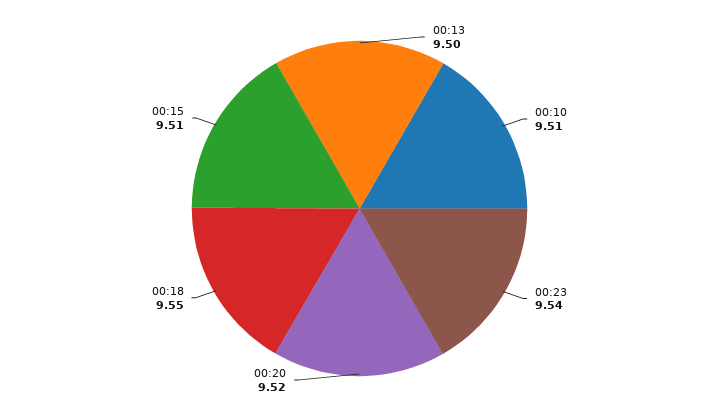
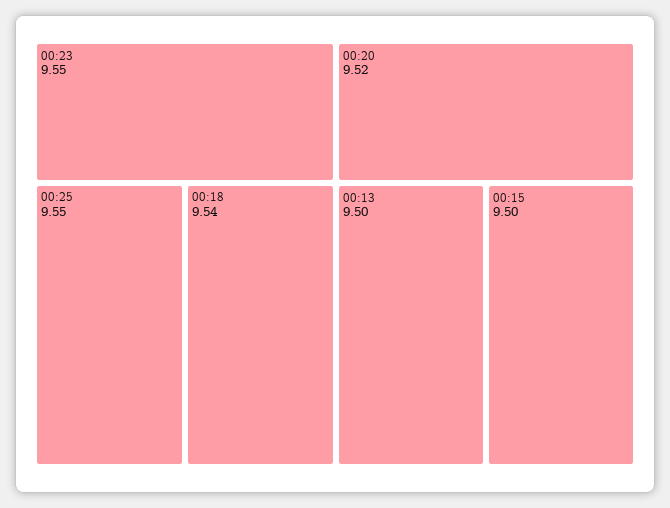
00:10: 9.51 -> none
00:23: 9.54 -> 9.55
00:18: 9.55 -> 9.54
00:15: 9.51 -> 9.5
00:25: none -> 9.55

